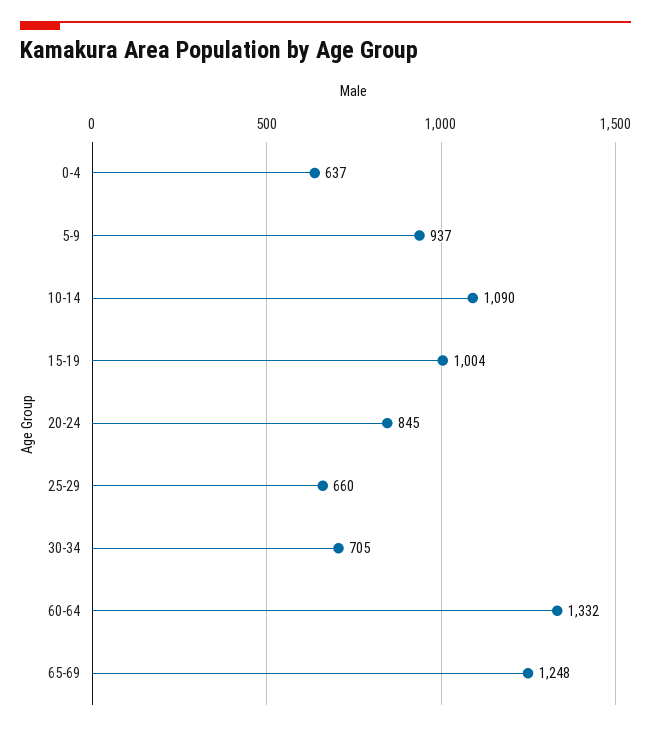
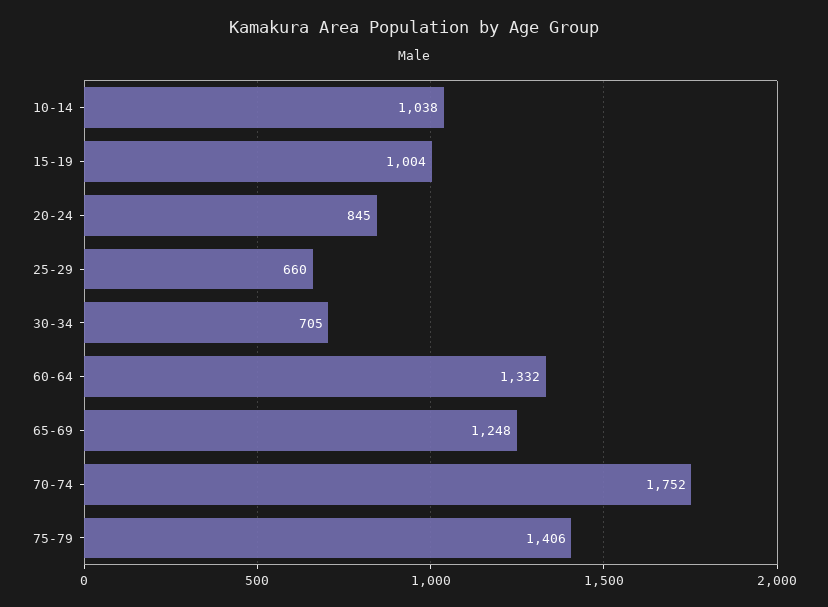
0-4: 637 -> none
5-9: 937 -> none
10-14: 1090 -> 1038
70-74: none -> 1752
75-79: none -> 1406

